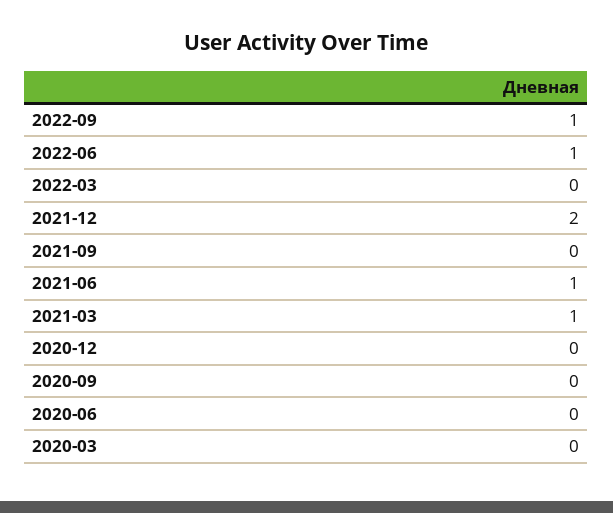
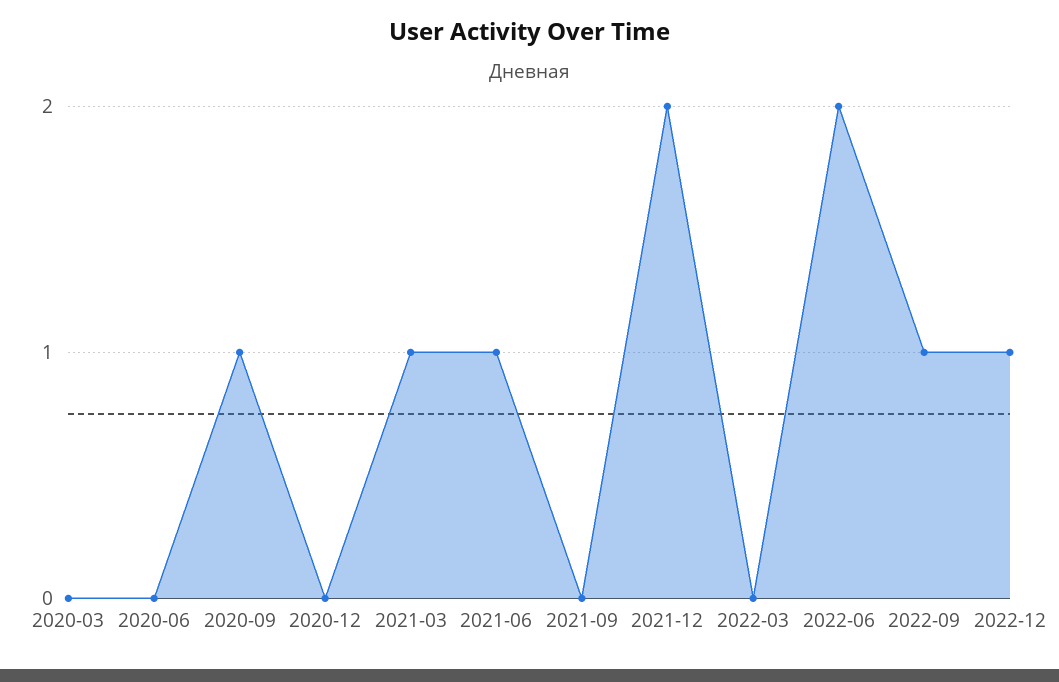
2022-06: 1 -> 2
2020-09: 0 -> 1
2022-12: none -> 1

